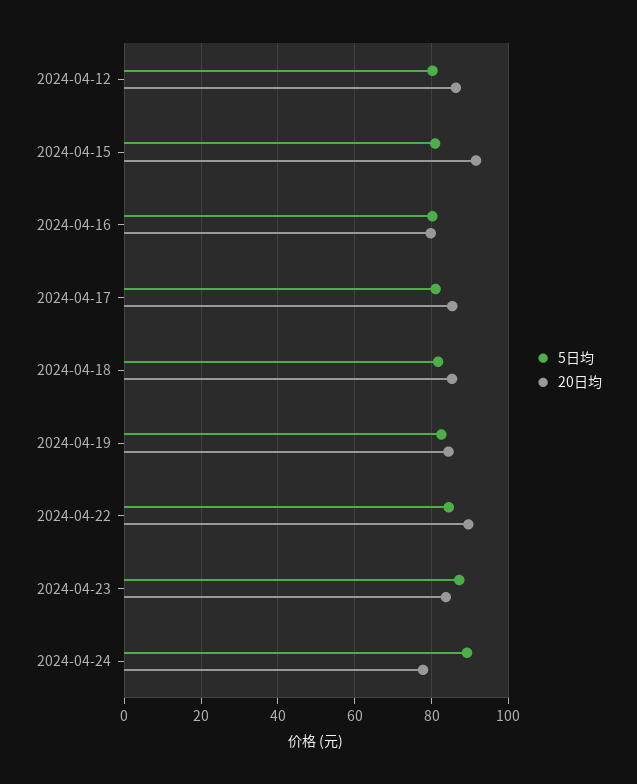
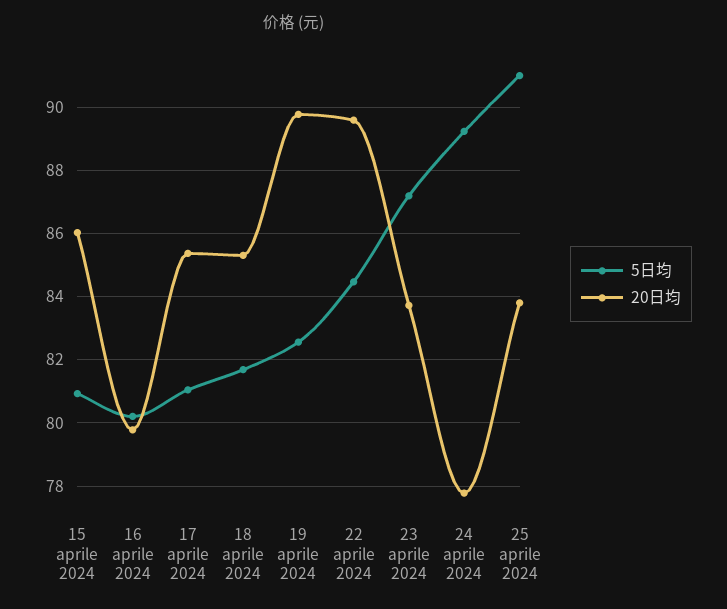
5日均, 2024-04-12: 80 -> none
20日均, 2024-04-12: 86 -> none
20日均, 2024-04-15: 92 -> 86
20日均, 2024-04-19: 84 -> 89.8
5日均, 25 aprile 2024: none -> 91
20日均, 25 aprile 2024: none -> 83.8

